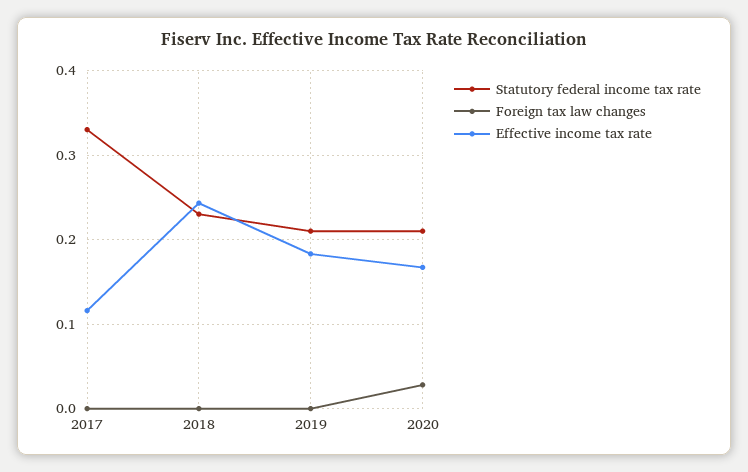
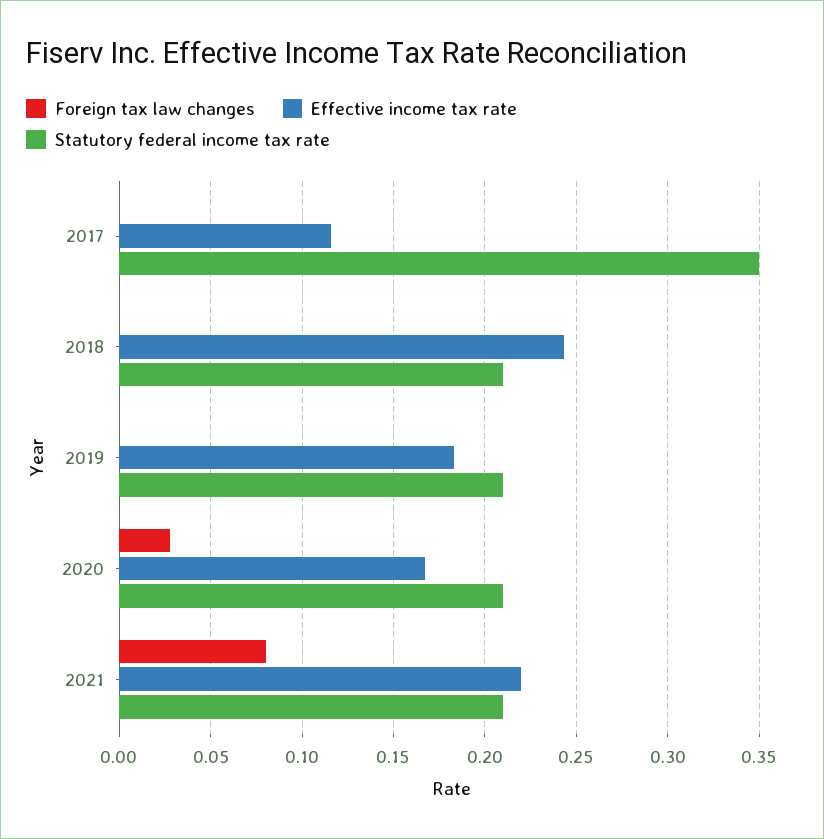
Statutory federal income tax rate, 2017: 0.33 -> 0.35
Statutory federal income tax rate, 2018: 0.23 -> 0.21
Foreign tax law changes, 2021: none -> 0.08
Effective income tax rate, 2021: none -> 0.22
Statutory federal income tax rate, 2021: none -> 0.21

